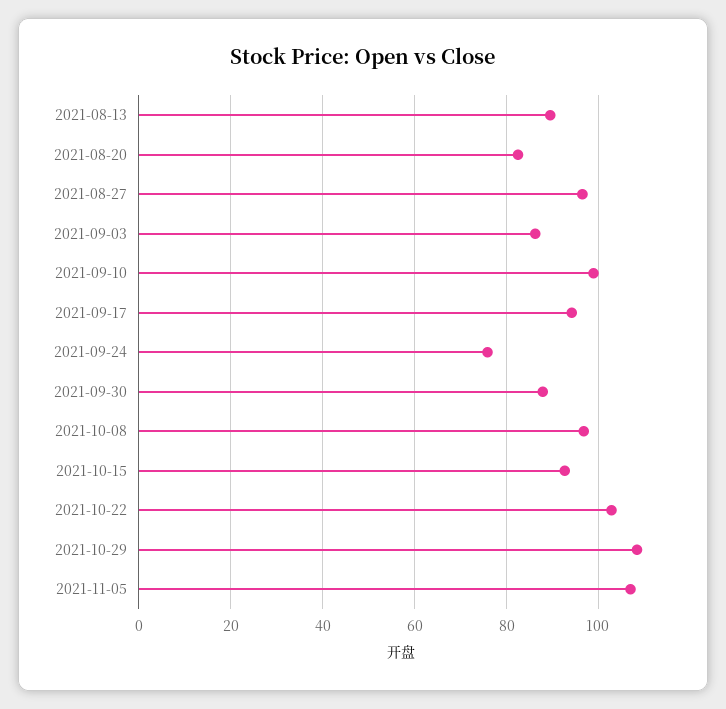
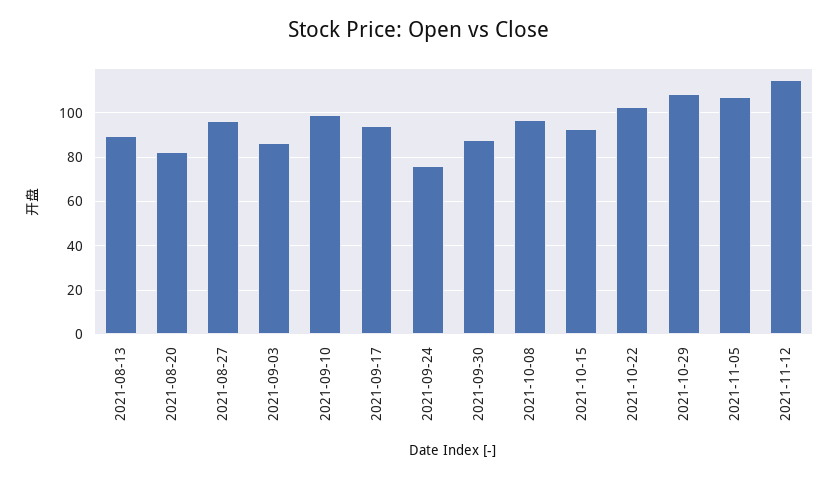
2021-11-12: none -> 115

